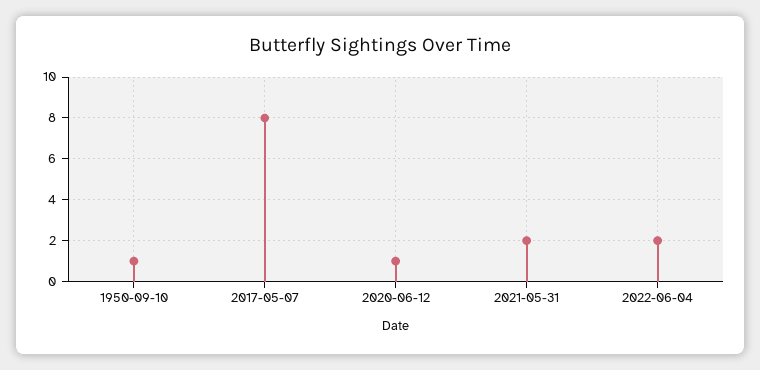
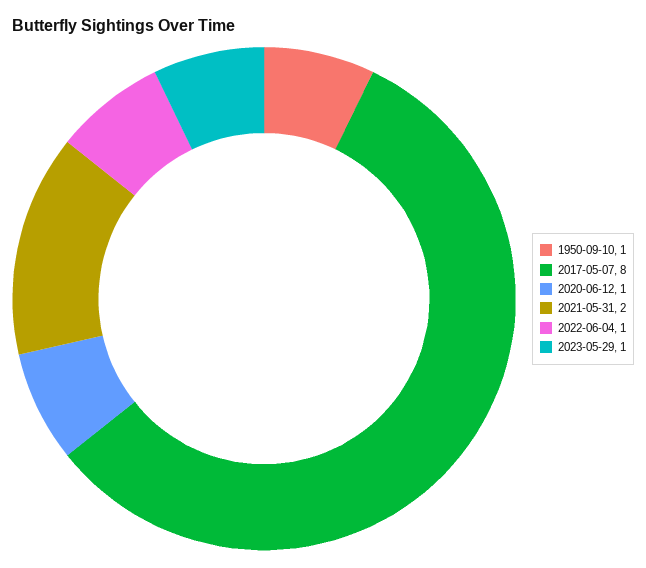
2022-06-04: 2 -> 1
2023-05-29: none -> 1

